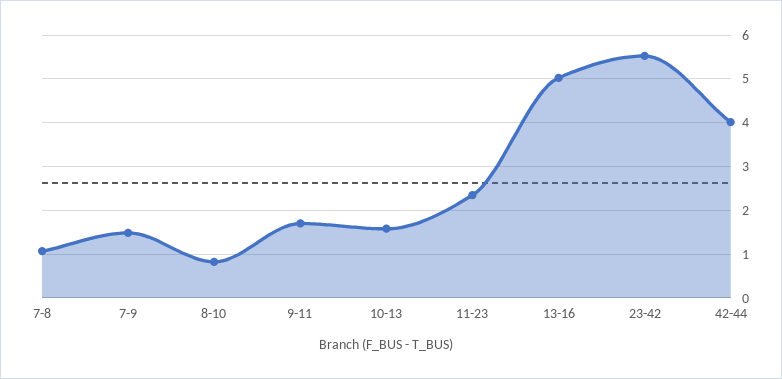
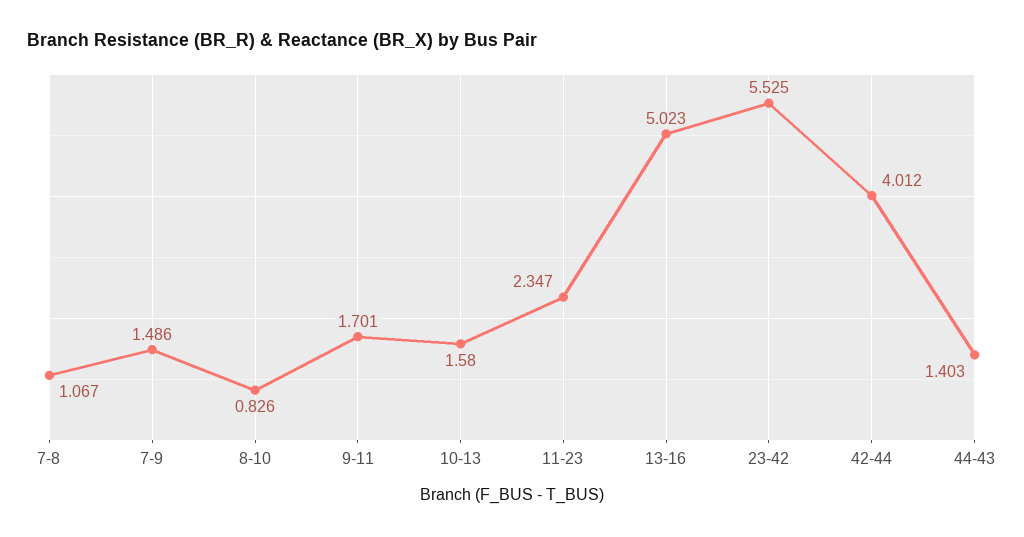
44-43: none -> 1.403

